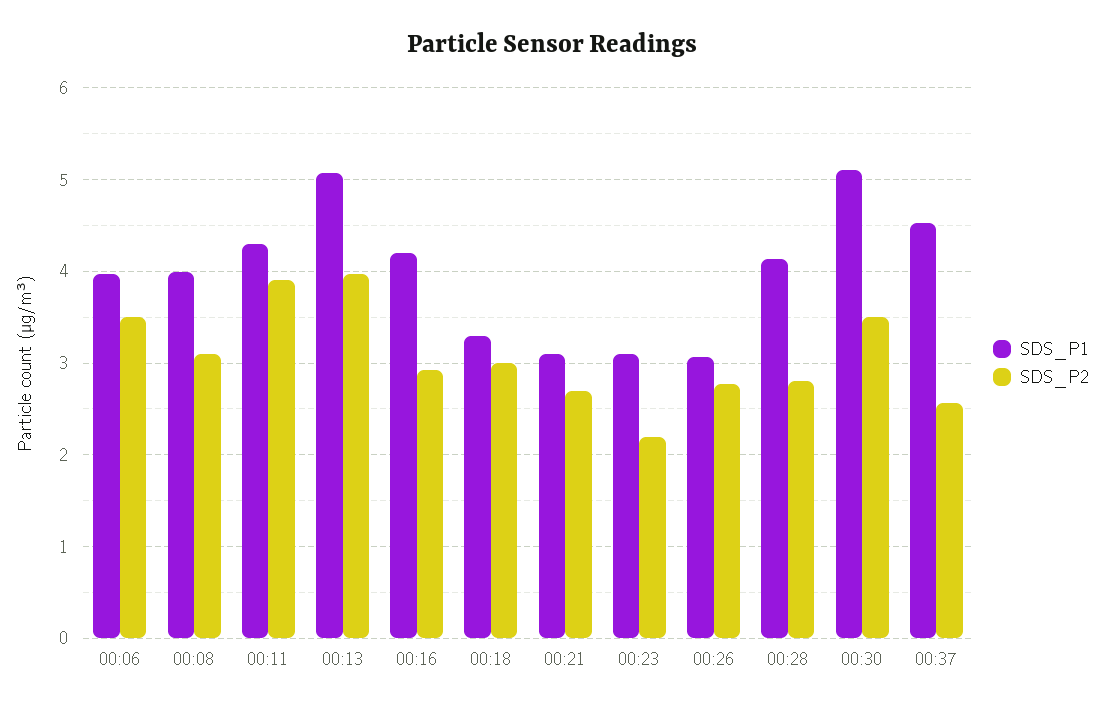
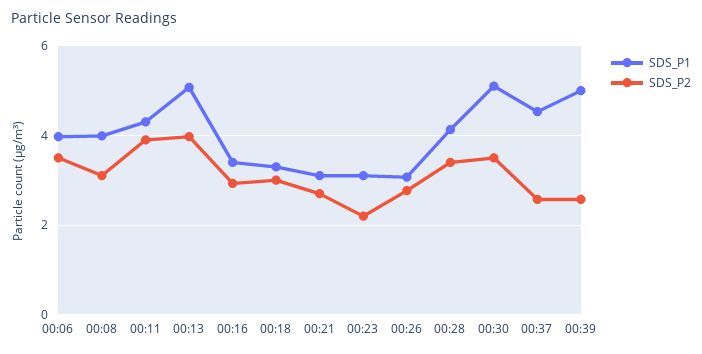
SDS_P1, 00:16: 4.2 -> 3.4
SDS_P2, 00:28: 2.8 -> 3.4
SDS_P1, 00:39: none -> 5
SDS_P2, 00:39: none -> 2.6

